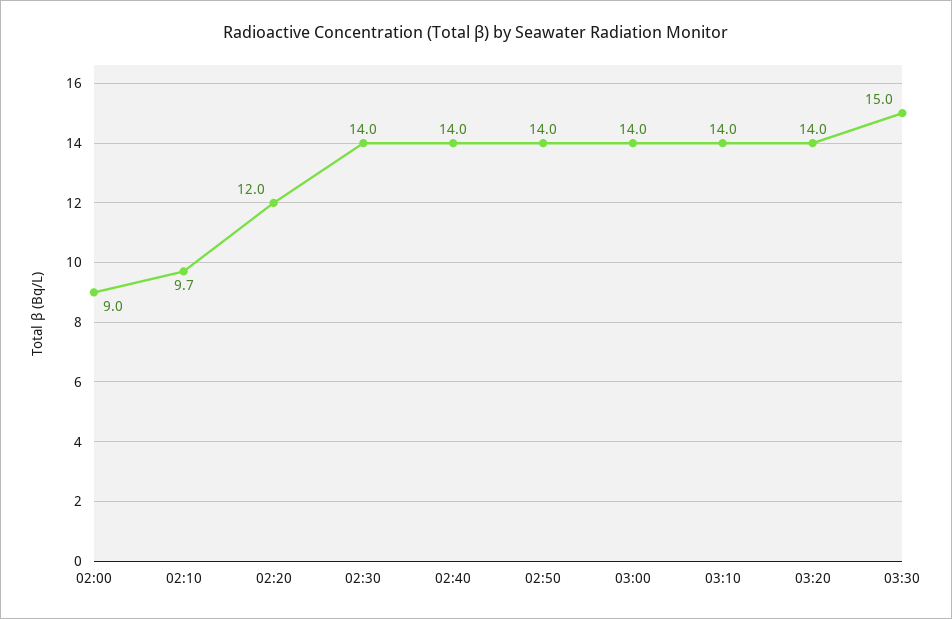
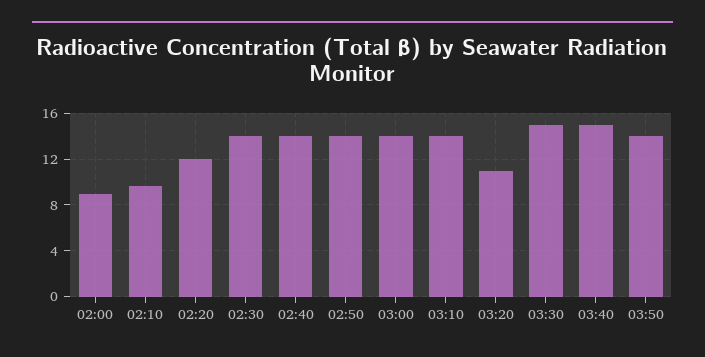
03:20: 14 -> 11
03:40: none -> 15
03:50: none -> 14

